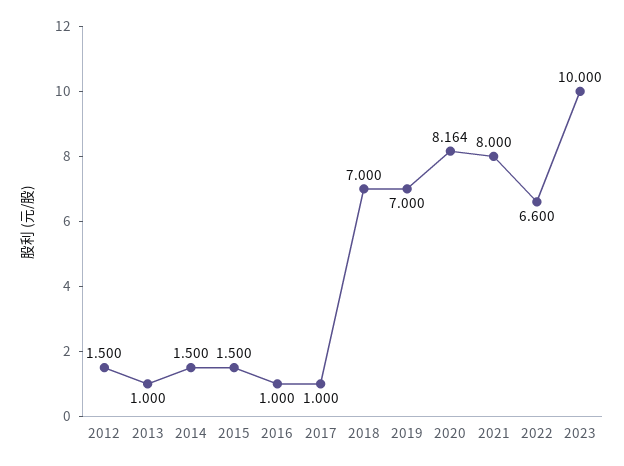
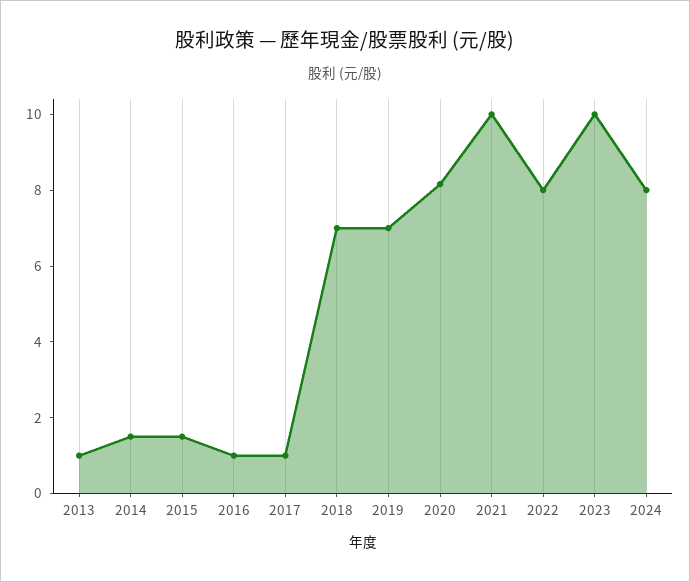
2012: 1.5 -> none
2021: 8 -> 10
2022: 6.6 -> 8
2024: none -> 8

